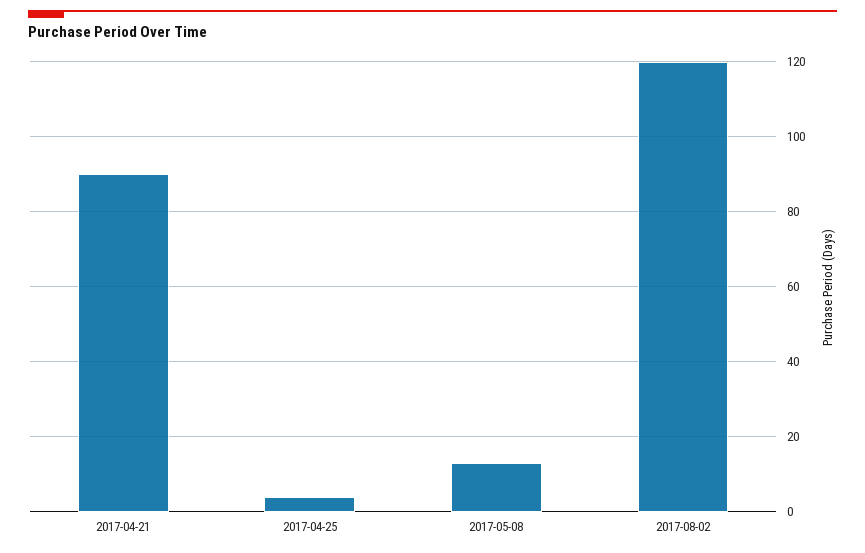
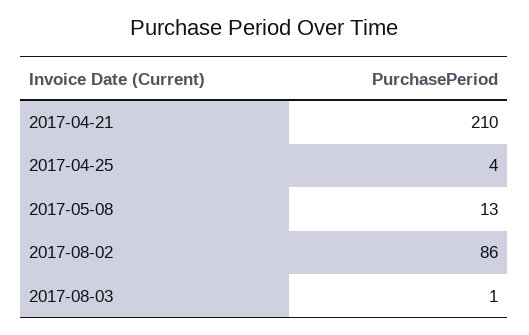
2017-04-21: 90 -> 210
2017-08-02: 120 -> 86
2017-08-03: none -> 1

